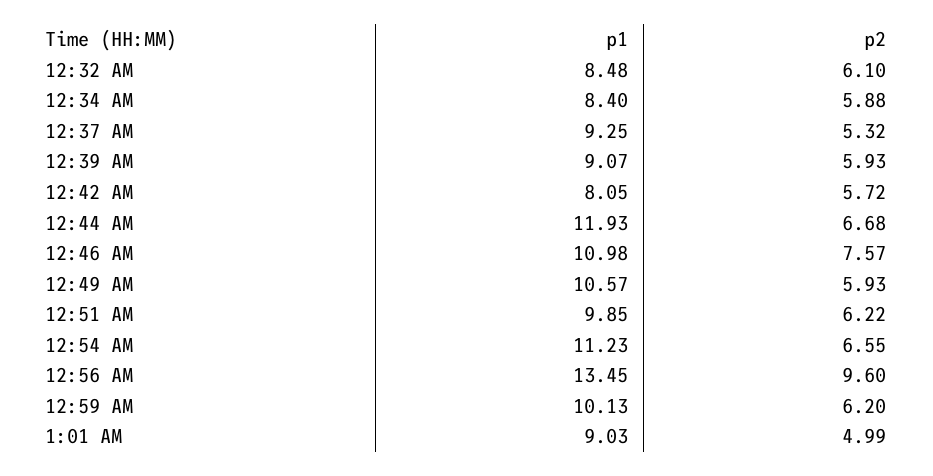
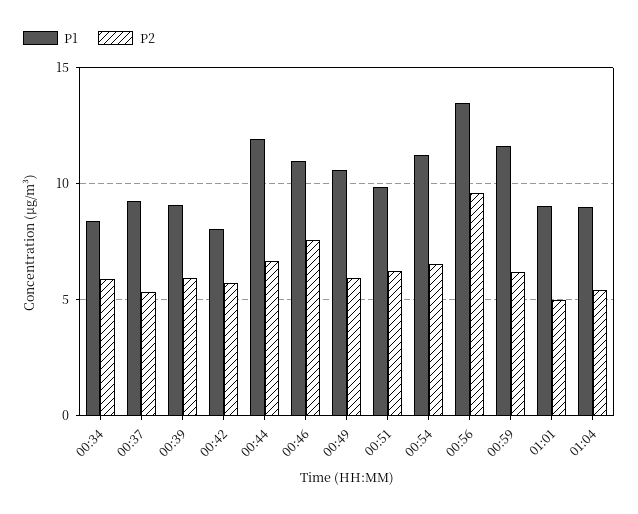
p1, 12:32 AM: 8.48 -> none
p2, 12:32 AM: 6.1 -> none
p1, 12:59 AM: 10.13 -> 11.5
p1, 01:04: none -> 9
p2, 01:04: none -> 5.5

